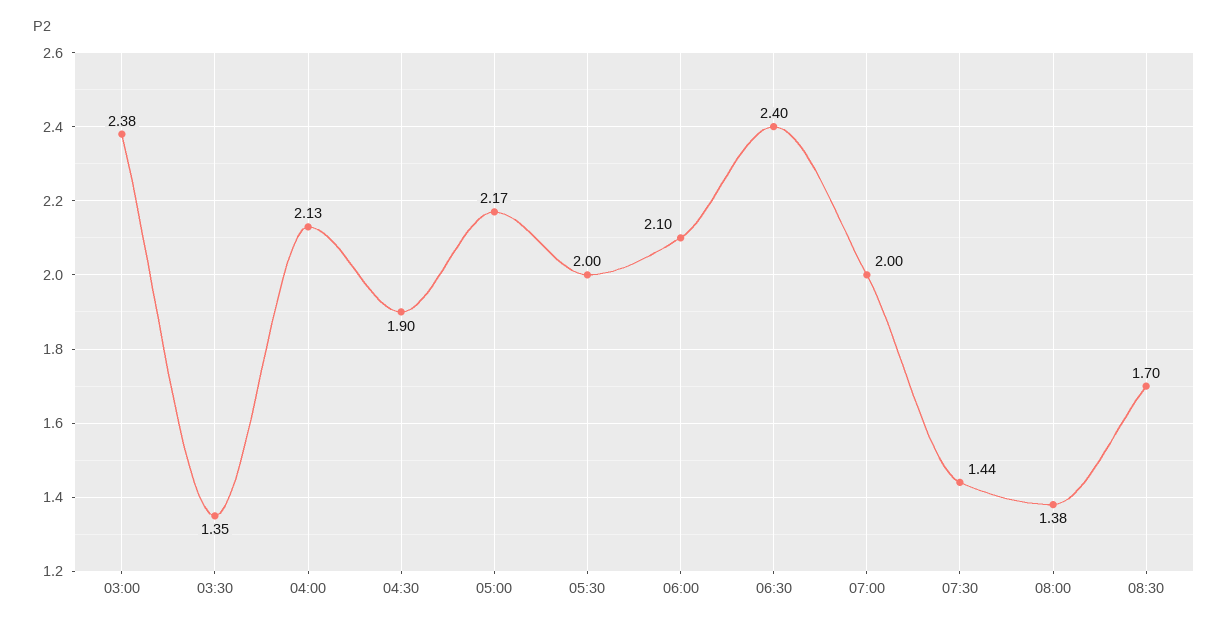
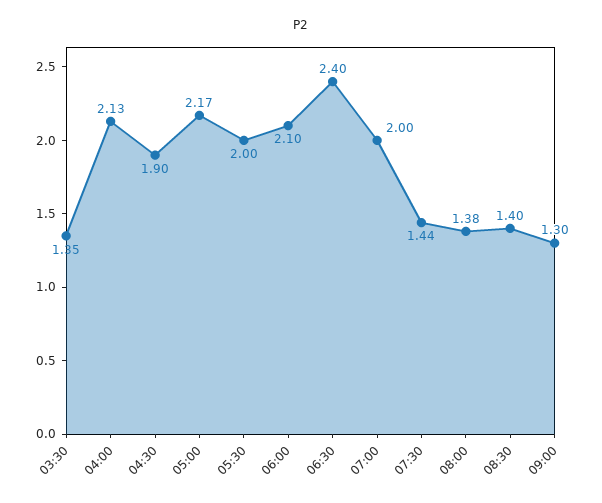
03:00: 2.38 -> none
08:30: 1.7 -> 1.4
09:00: none -> 1.3

